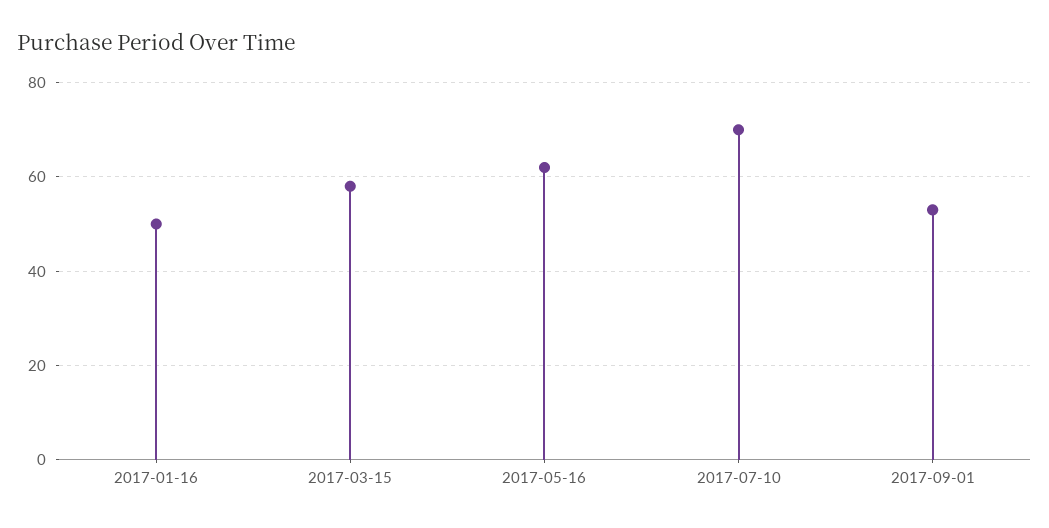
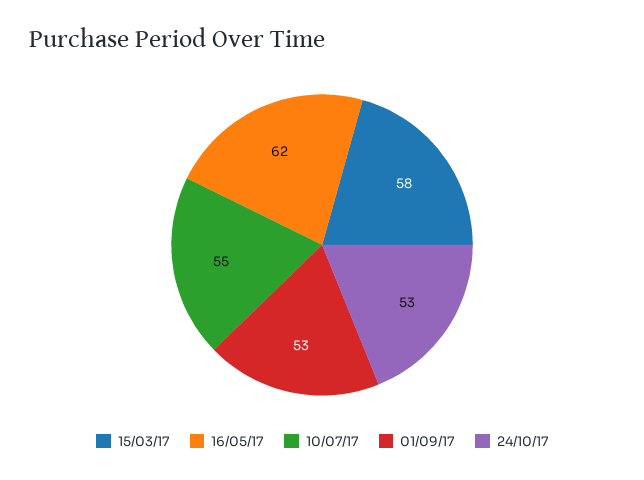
2017-01-16: 50 -> none
2017-07-10: 70 -> 55
24/10/17: none -> 53

